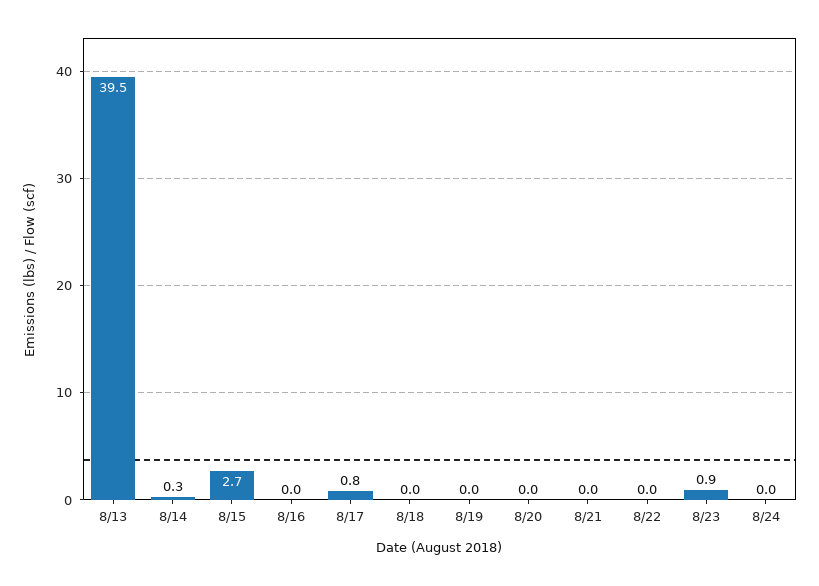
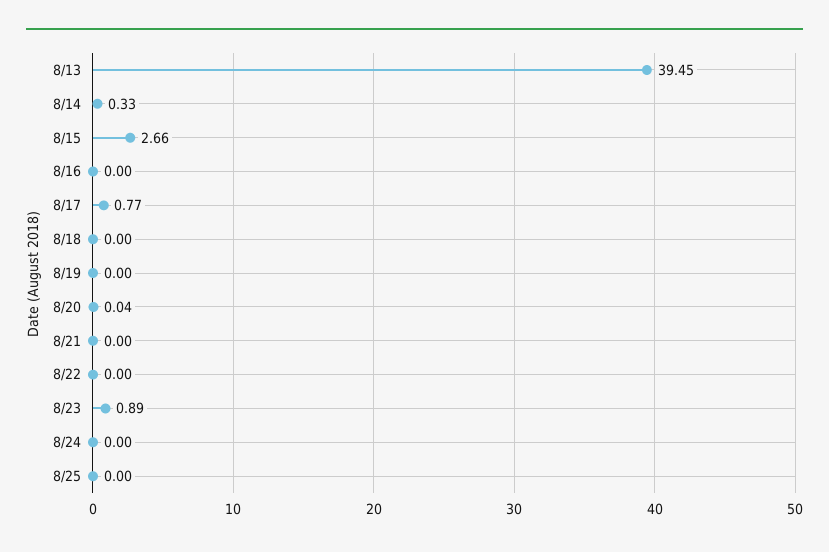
8/25: none -> 0

